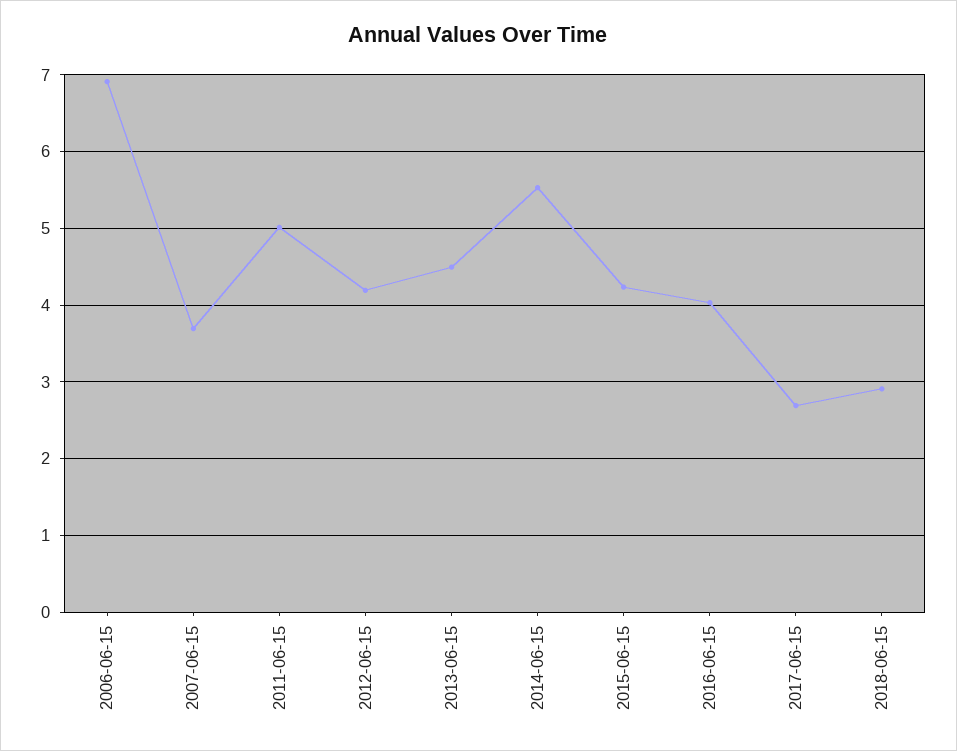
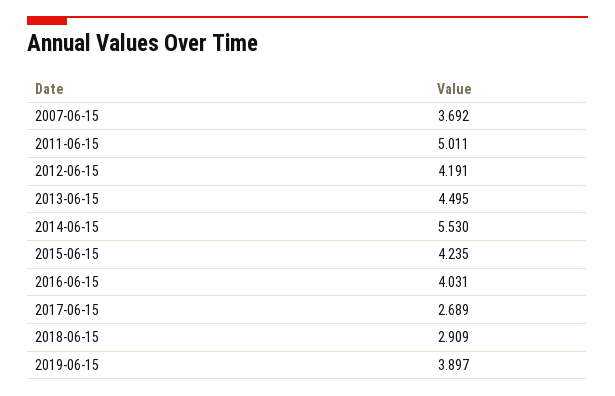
2006-06-15: 6.9 -> none
2019-06-15: none -> 3.897

